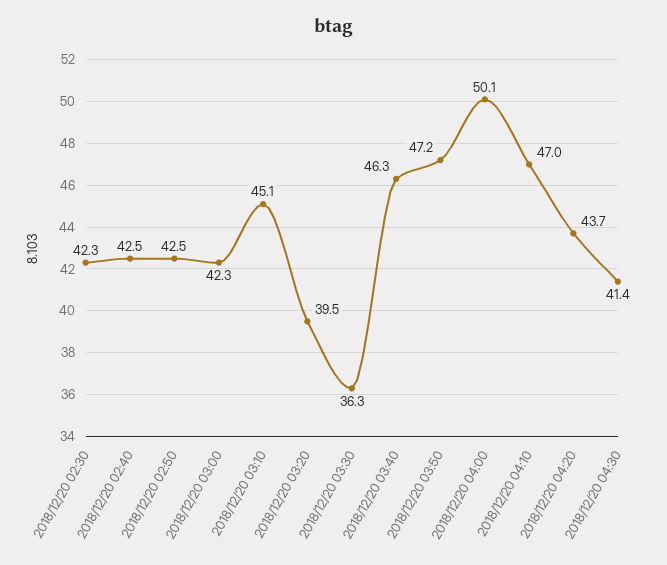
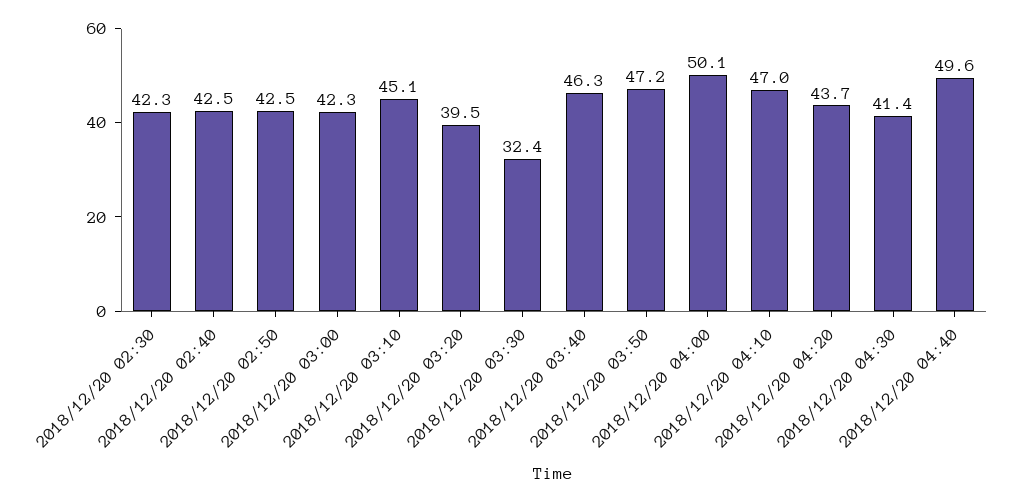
2018/12/20 03:30: 36.3 -> 32.4
2018/12/20 04:40: none -> 49.6

